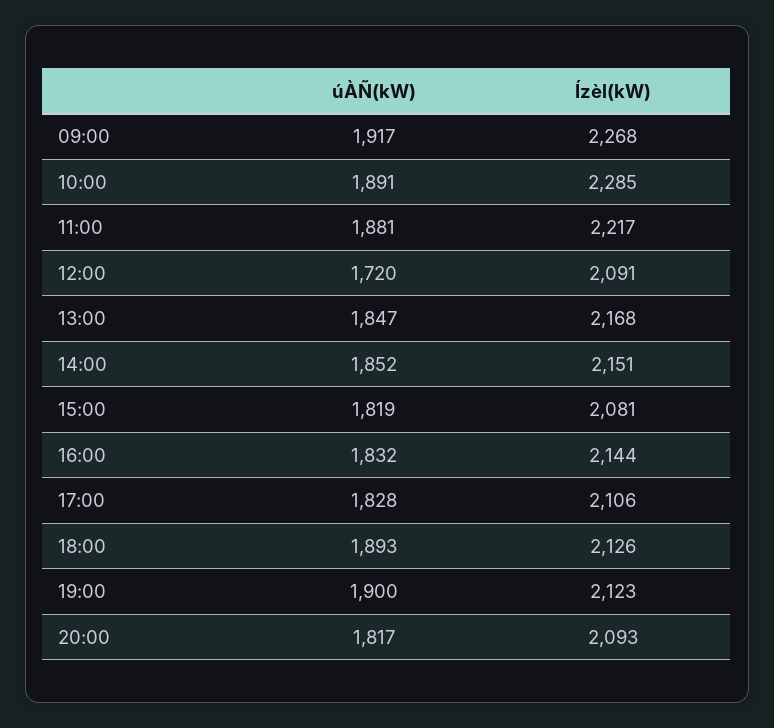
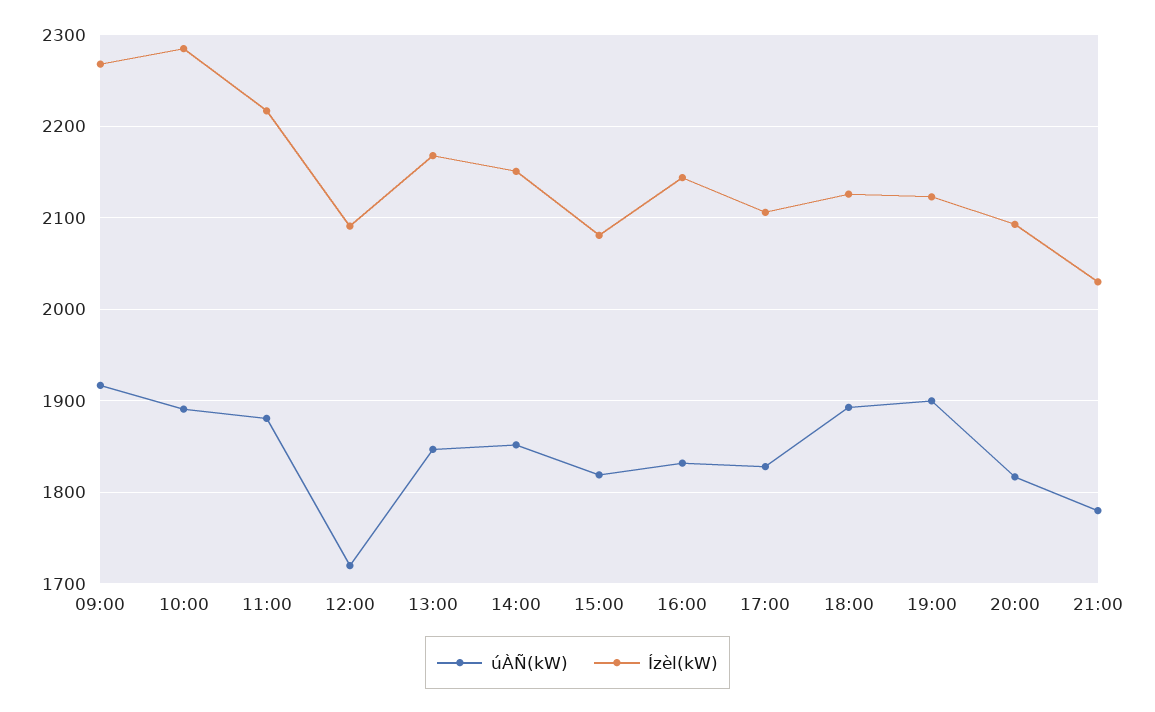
úÀÑ(kW), 21:00: none -> 1780
Ízèl(kW), 21:00: none -> 2030

